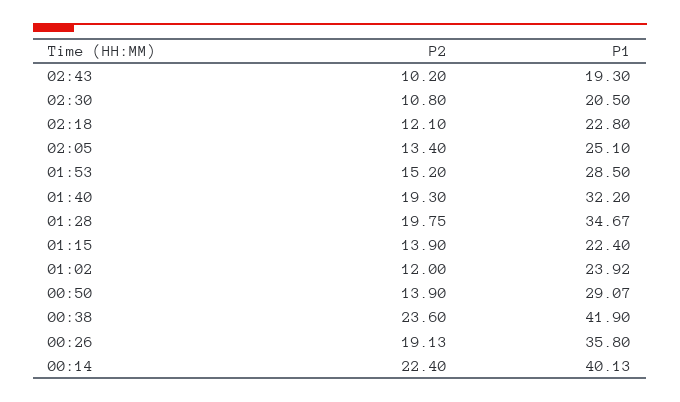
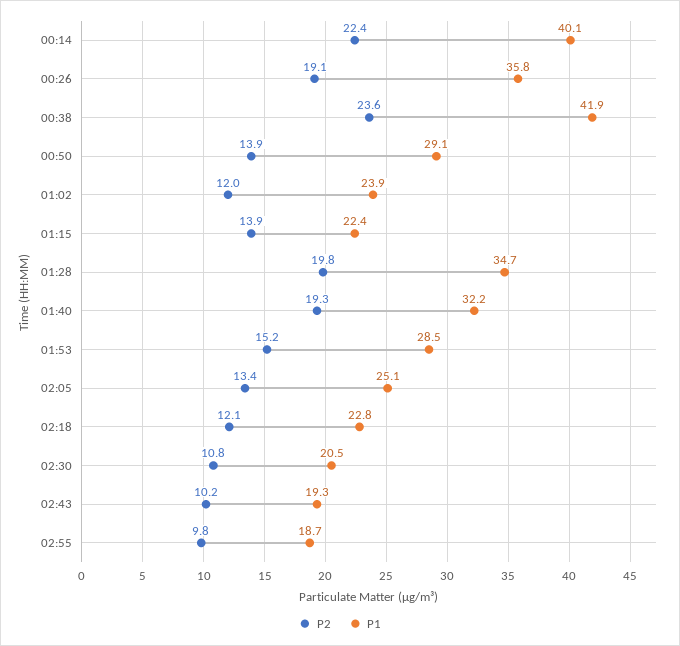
P2, 02:55: none -> 9.8
P1, 02:55: none -> 18.7

